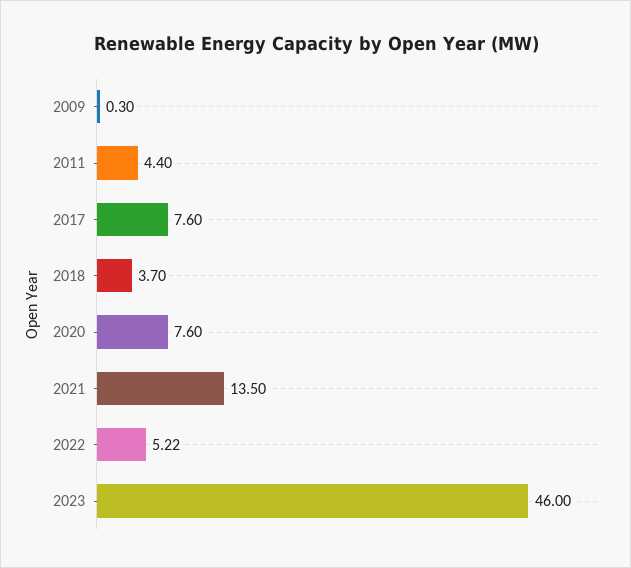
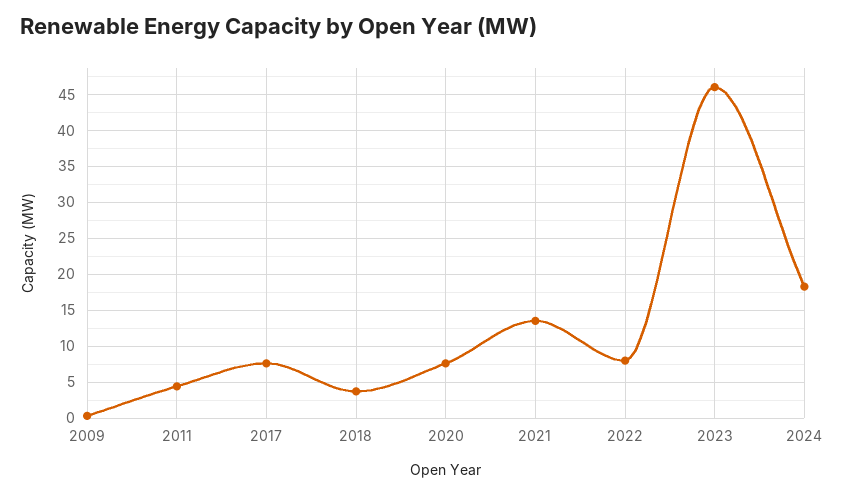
2022: 5.22 -> 8
2024: none -> 18

